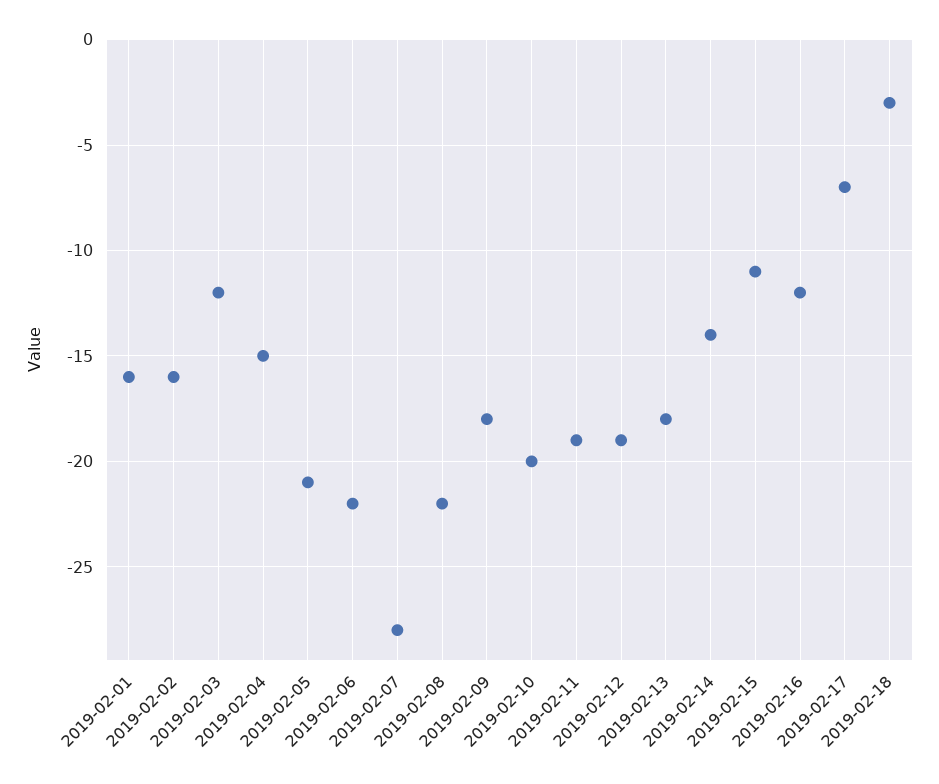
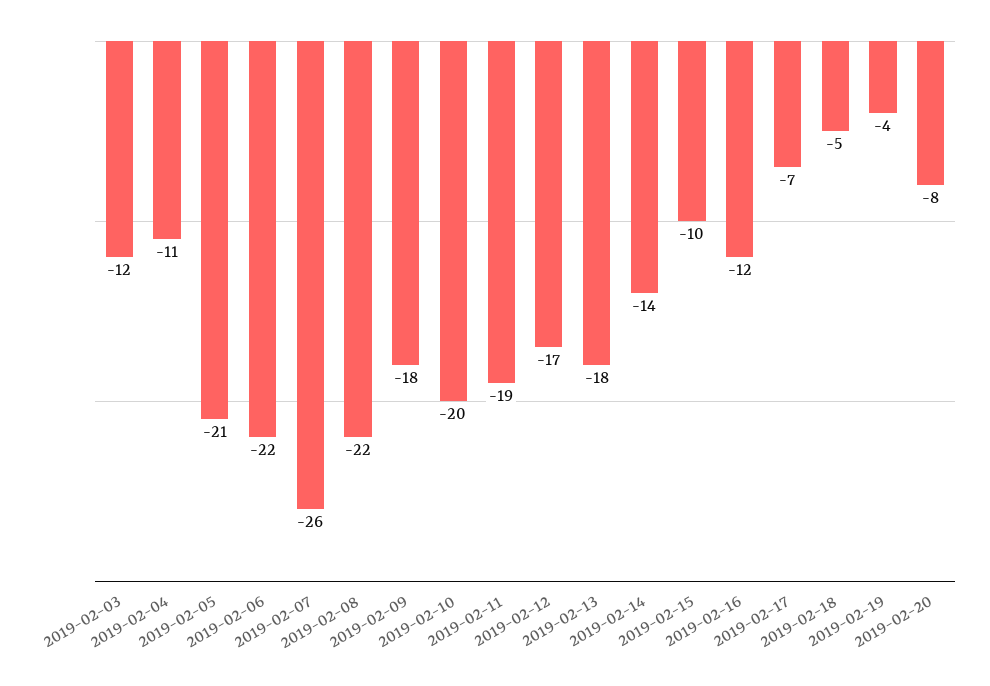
2019-02-01: -16 -> none
2019-02-02: -16 -> none
2019-02-04: -15 -> -11
2019-02-07: -28 -> -26
2019-02-12: -19 -> -17
2019-02-15: -11 -> -10
2019-02-18: -3 -> -5
2019-02-19: none -> -4
2019-02-20: none -> -8

